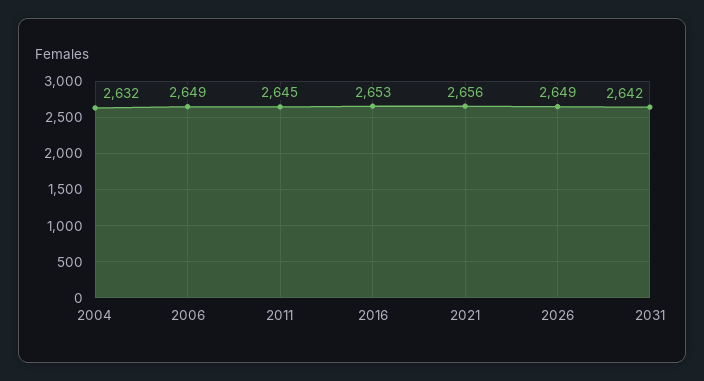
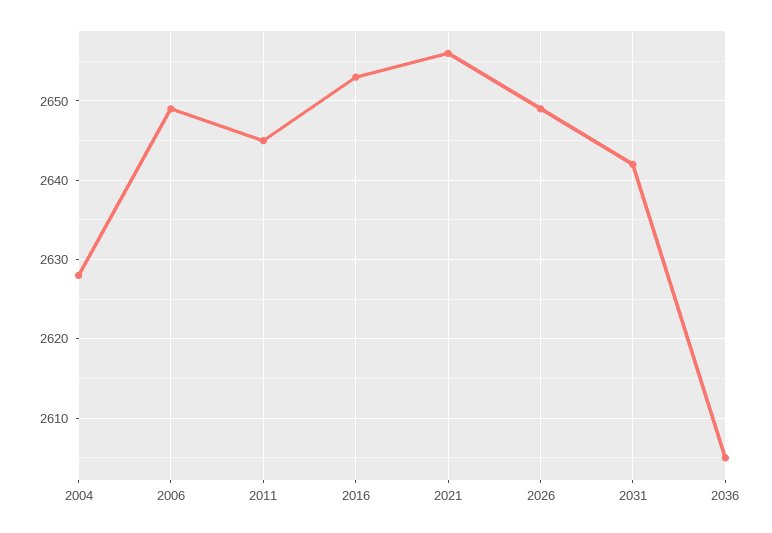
2004: 2632 -> 2628
2036: none -> 2605

